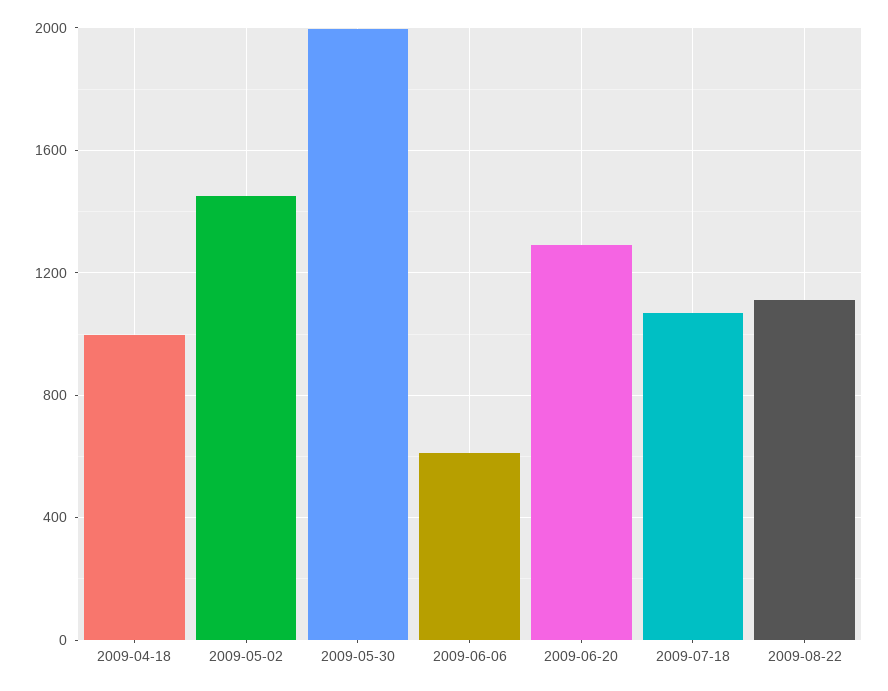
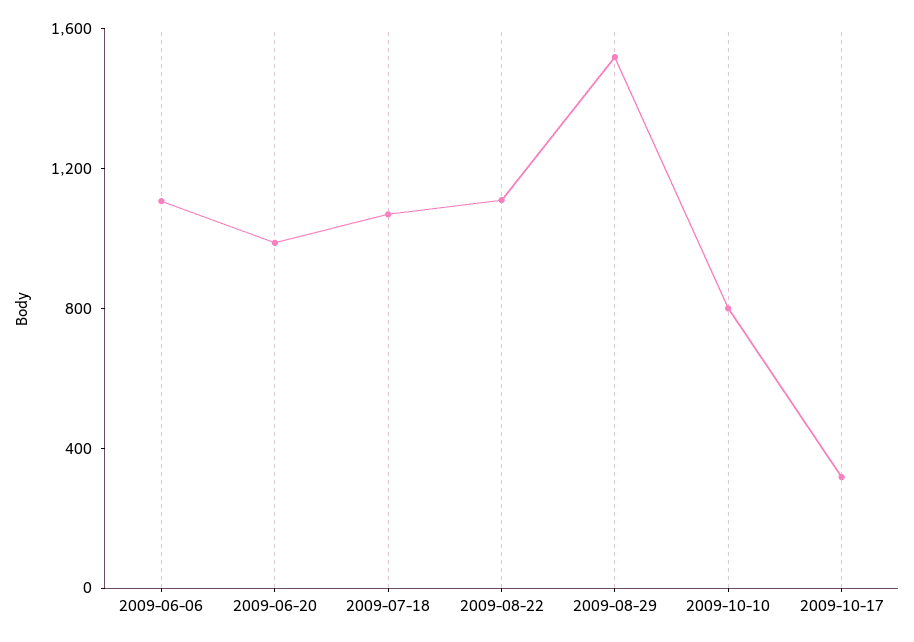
2009-04-18: 1000 -> none
2009-05-02: 1450 -> none
2009-05-30: 2000 -> none
2009-06-06: 600 -> 1100
2009-06-20: 1300 -> 1000
2009-08-29: none -> 1500
2009-10-10: none -> 800
2009-10-17: none -> 300

